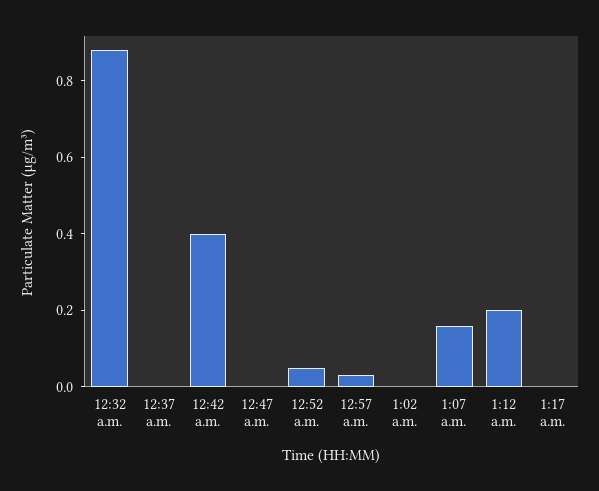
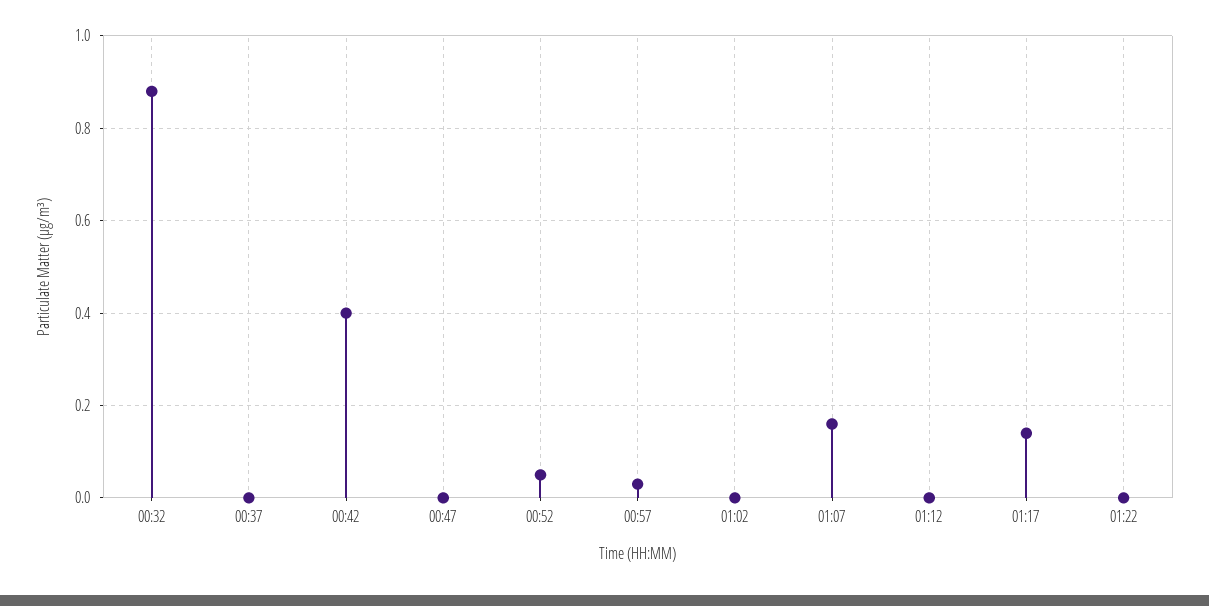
1:12 a.m.: 0.2 -> 0
1:17 a.m.: 0 -> 0.15
01:22: none -> 0

